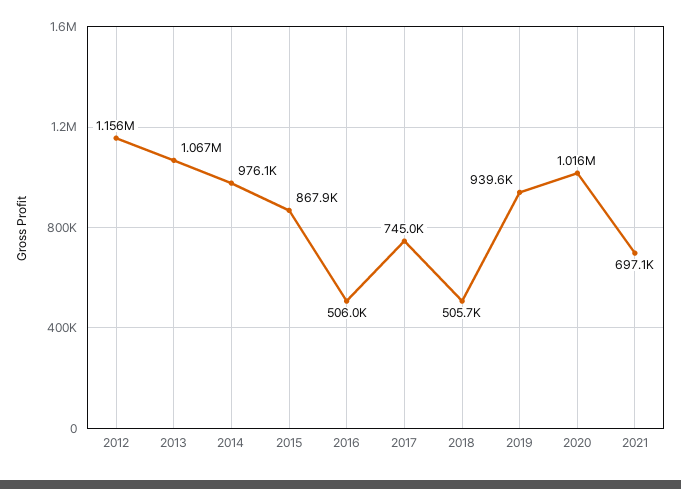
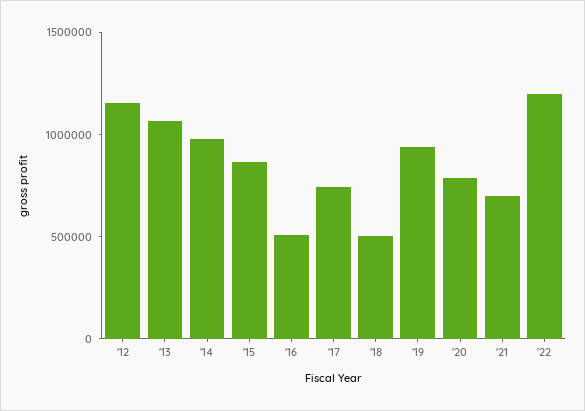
2020: 1016000 -> 800000
'22: none -> 1200000

